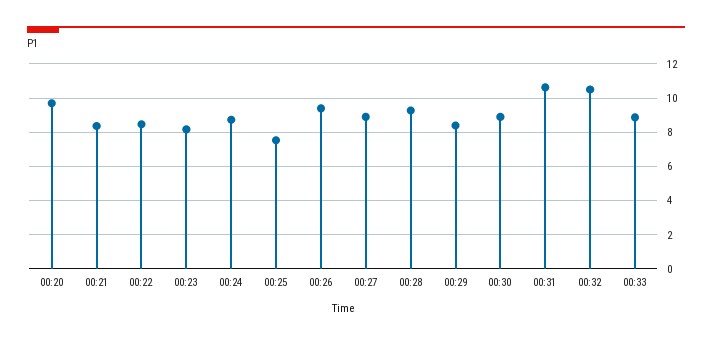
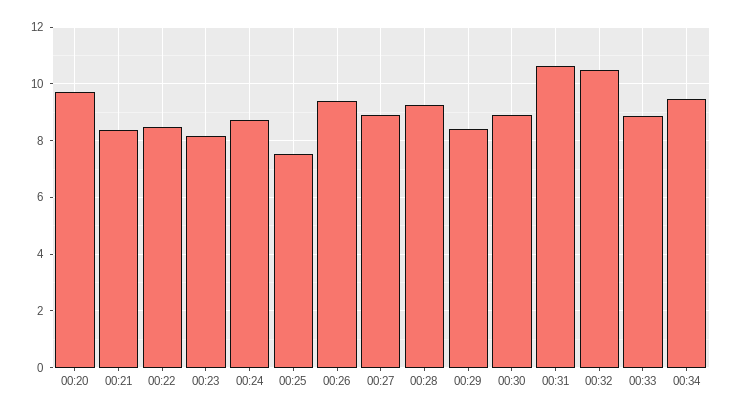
00:34: none -> 9.5

